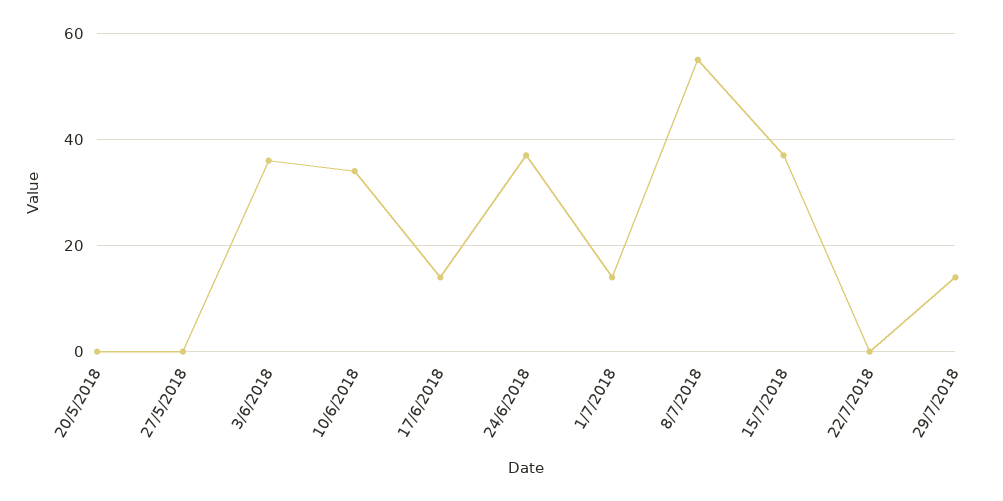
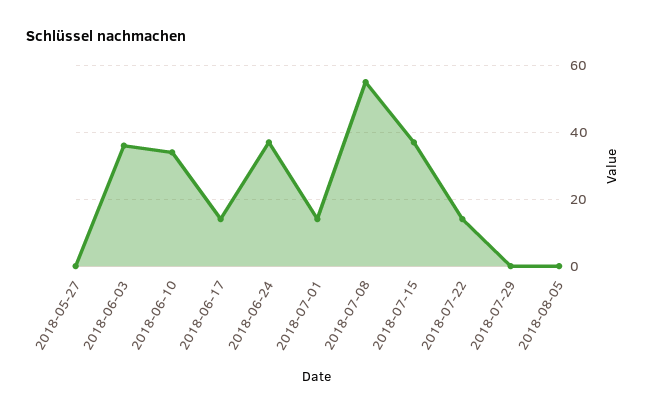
20/5/2018: 0 -> none
22/7/2018: 0 -> 15
29/7/2018: 15 -> 0
2018-08-05: none -> 0

